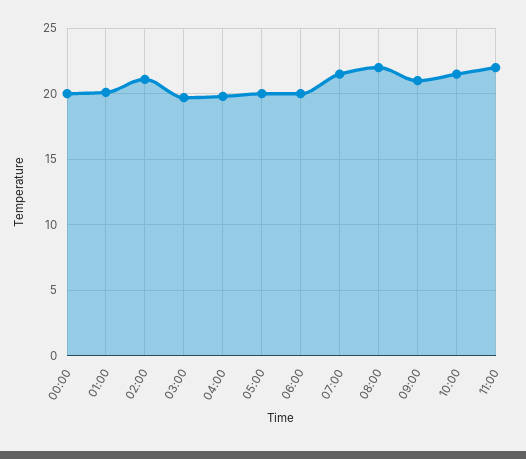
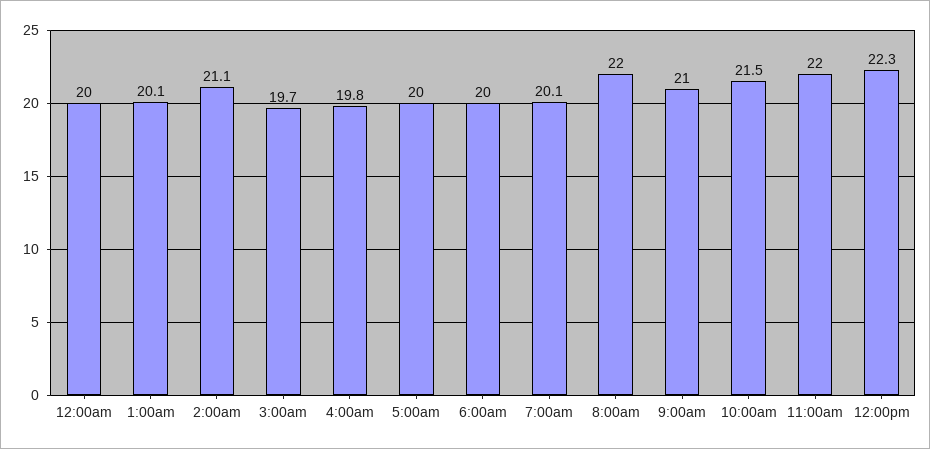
07:00: 21.5 -> 20.1
12:00pm: none -> 22.3

